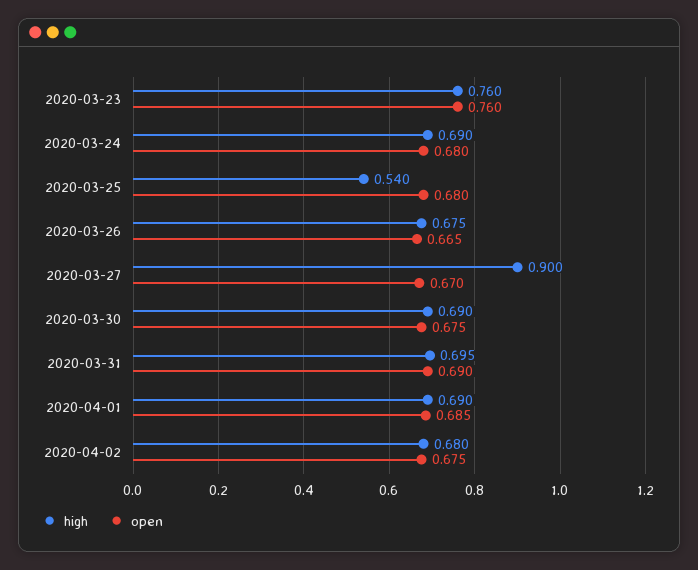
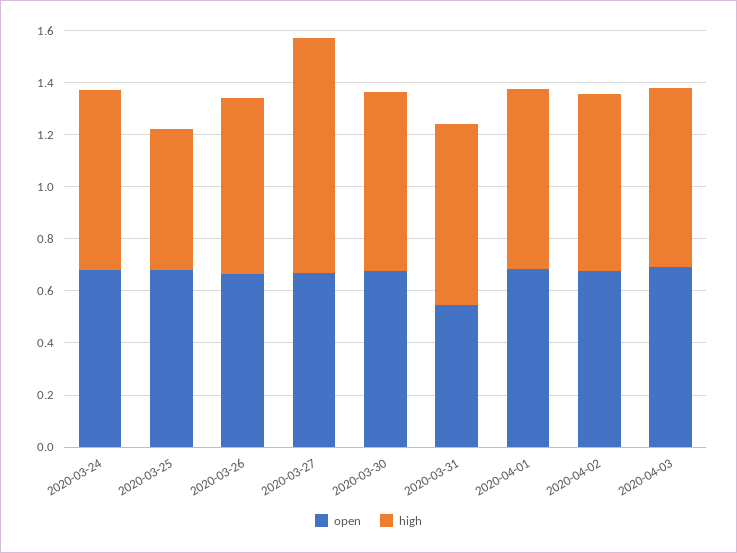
high, 2020-03-23: 0.76 -> none
open, 2020-03-23: 0.76 -> none
open, 2020-03-31: 0.69 -> 0.55
open, 2020-04-03: none -> 0.7
high, 2020-04-03: none -> 0.7

